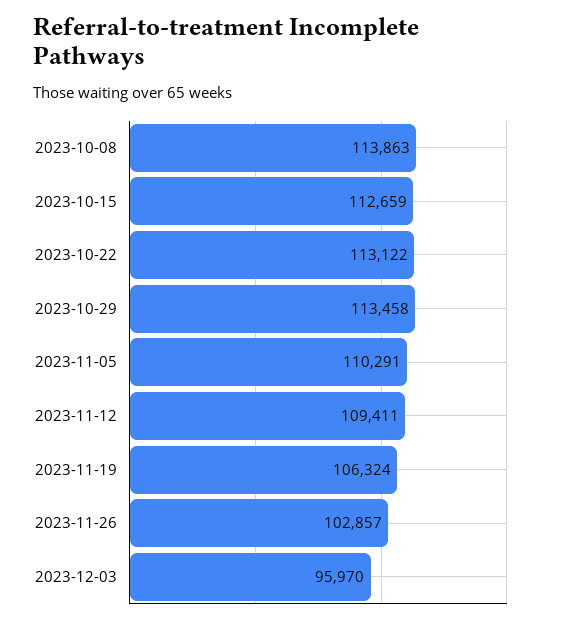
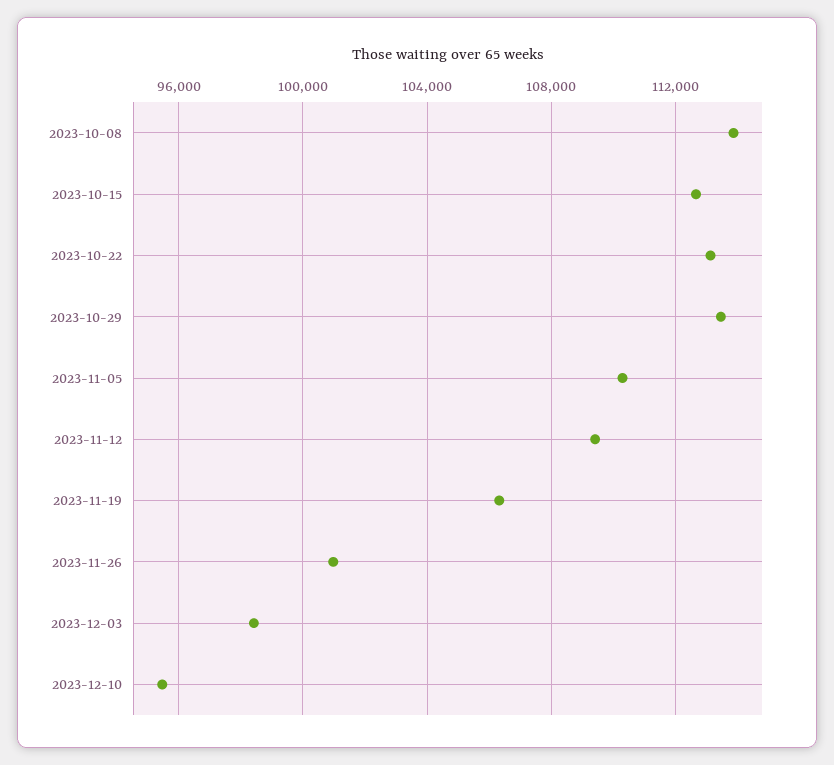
2023-11-26: 102857 -> 101000
2023-12-03: 95970 -> 98500
2023-12-10: none -> 95500

